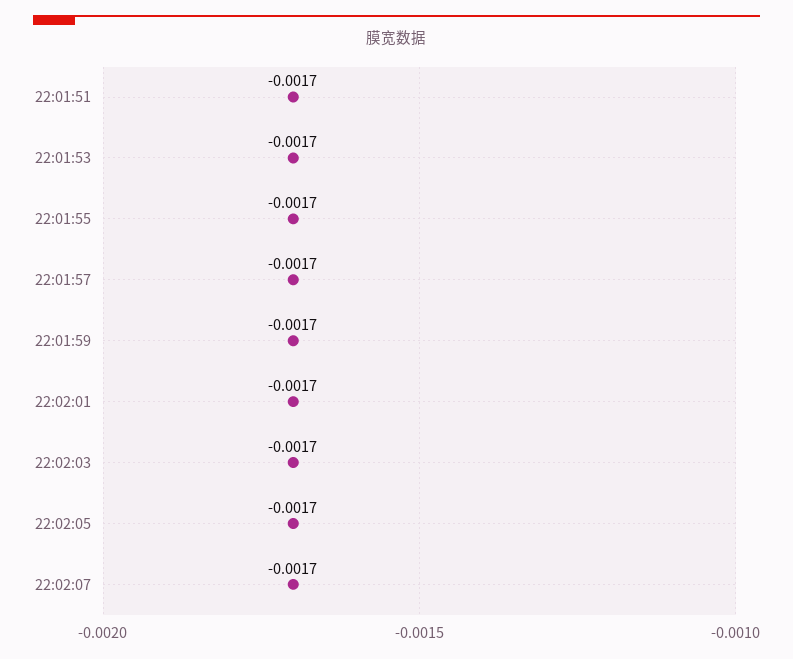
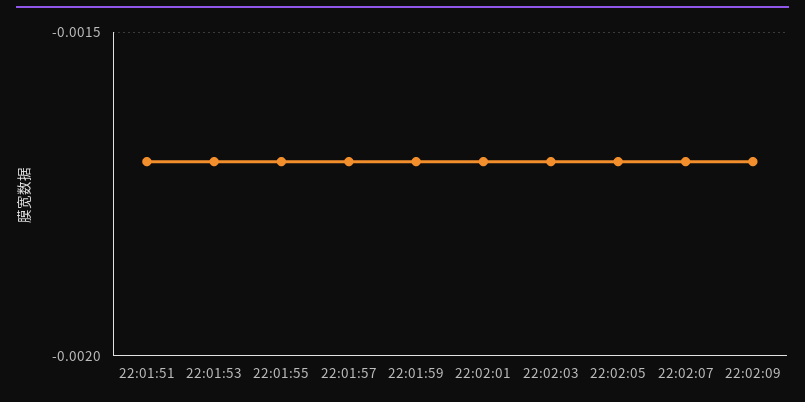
22:02:09: none -> -0.0017

